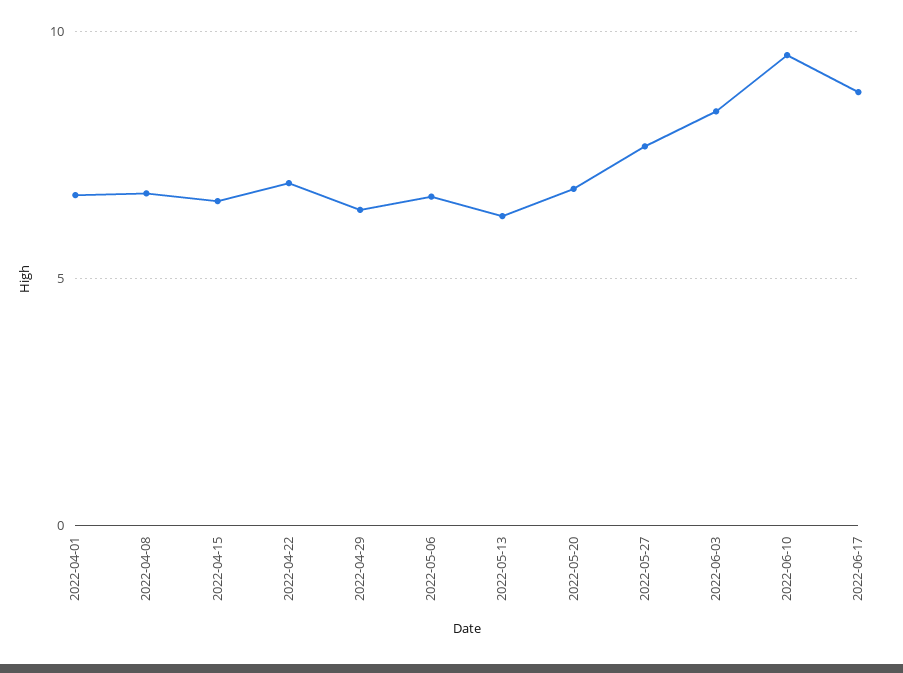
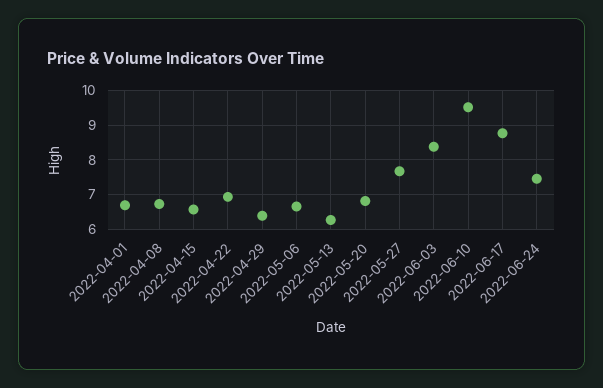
2022-06-24: none -> 7.4

